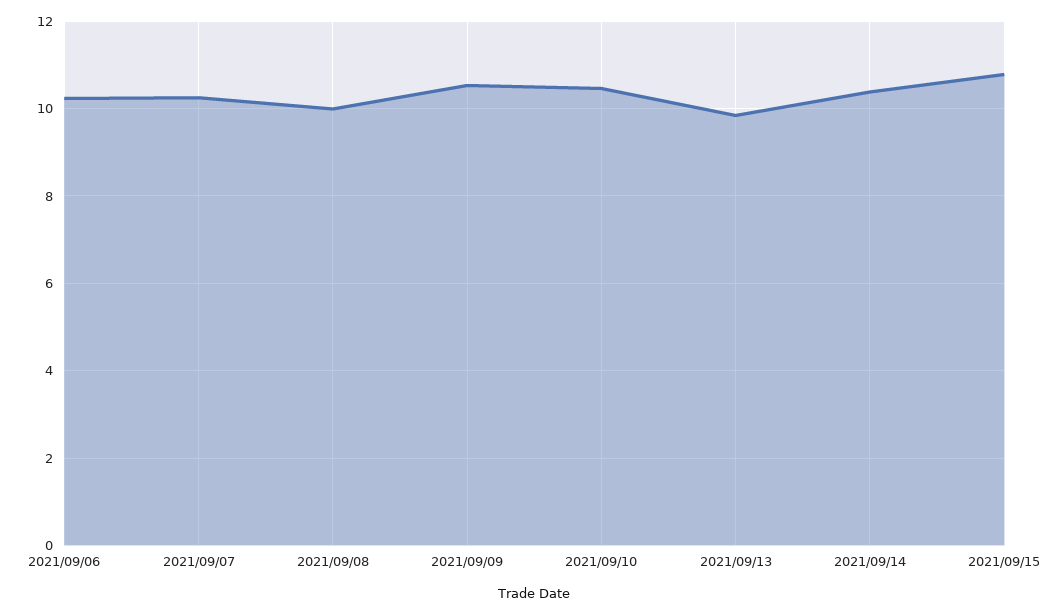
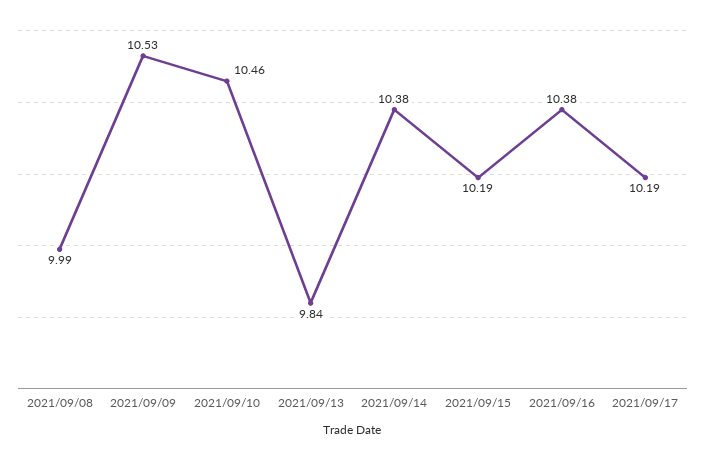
2021/09/06: 10.2 -> none
2021/09/07: 10.2 -> none
2021/09/15: 10.8 -> 10.19
2021/09/16: none -> 10.38
2021/09/17: none -> 10.19

